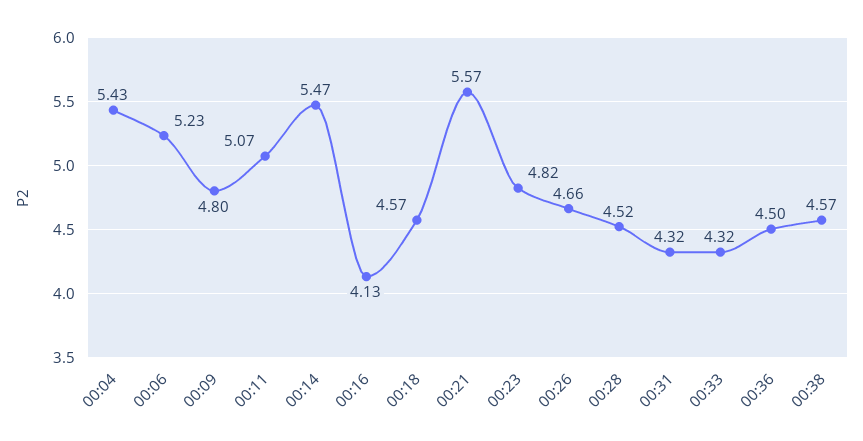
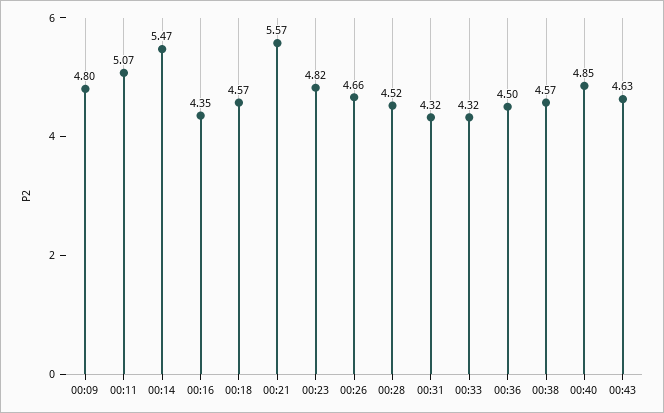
00:04: 5.43 -> none
00:06: 5.23 -> none
00:16: 4.13 -> 4.35
00:40: none -> 4.85
00:43: none -> 4.63

